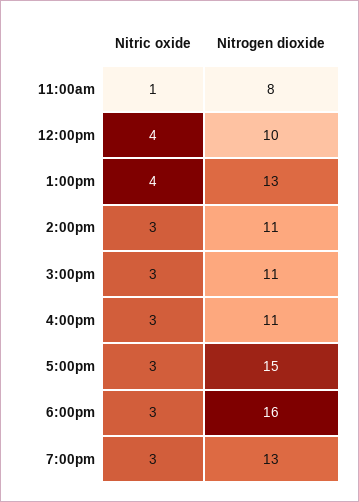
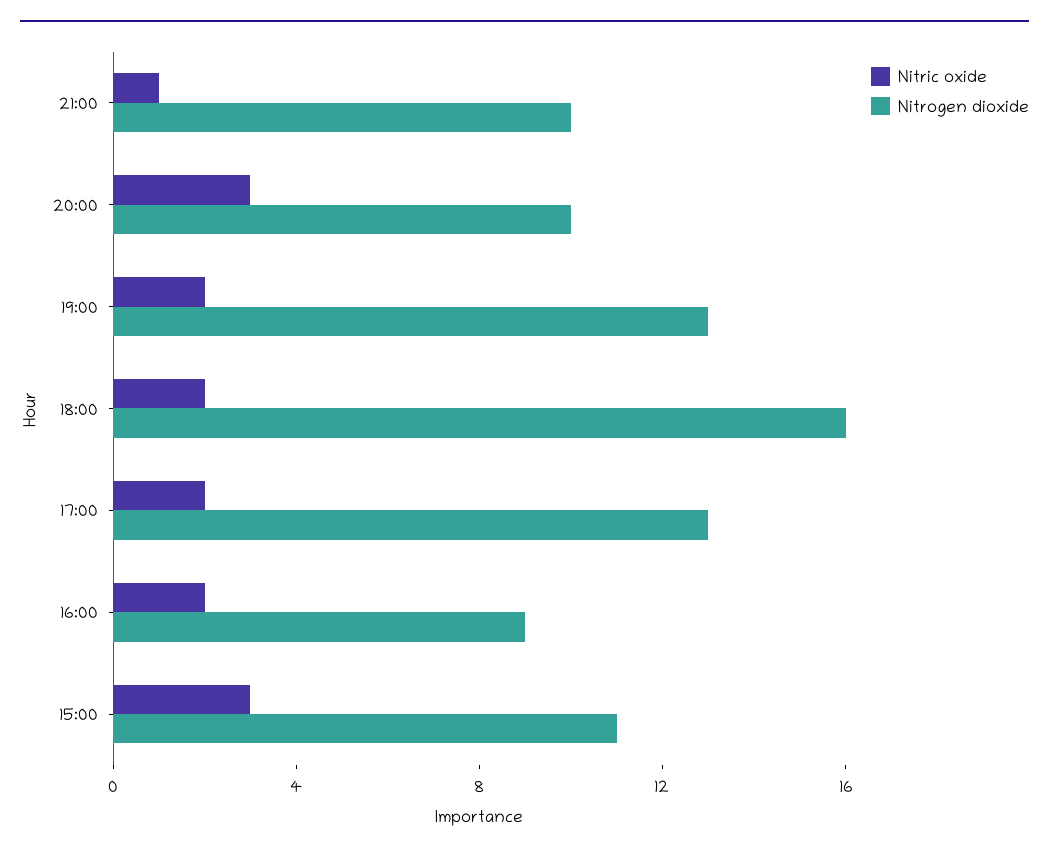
Nitric oxide, 11:00am: 1 -> none
Nitrogen dioxide, 11:00am: 8 -> none
Nitric oxide, 12:00pm: 4 -> none
Nitrogen dioxide, 12:00pm: 10 -> none
Nitric oxide, 1:00pm: 4 -> none
Nitrogen dioxide, 1:00pm: 13 -> none
Nitric oxide, 2:00pm: 3 -> none
Nitrogen dioxide, 2:00pm: 11 -> none
Nitric oxide, 4:00pm: 3 -> 2
Nitrogen dioxide, 4:00pm: 11 -> 9
Nitric oxide, 5:00pm: 3 -> 2
Nitrogen dioxide, 5:00pm: 15 -> 13
Nitric oxide, 6:00pm: 3 -> 2
Nitric oxide, 7:00pm: 3 -> 2
Nitric oxide, 21:00: none -> 1
Nitrogen dioxide, 21:00: none -> 10
Nitric oxide, 20:00: none -> 3
Nitrogen dioxide, 20:00: none -> 10

